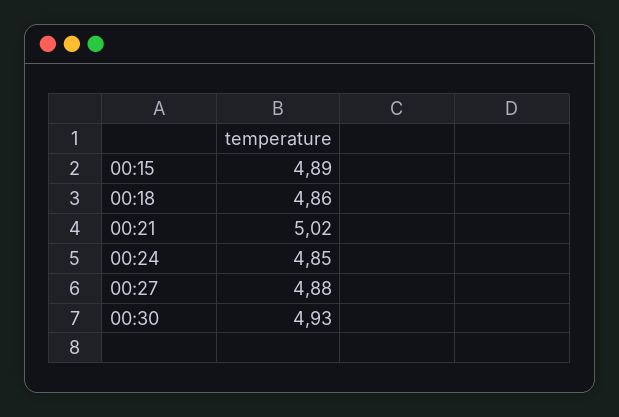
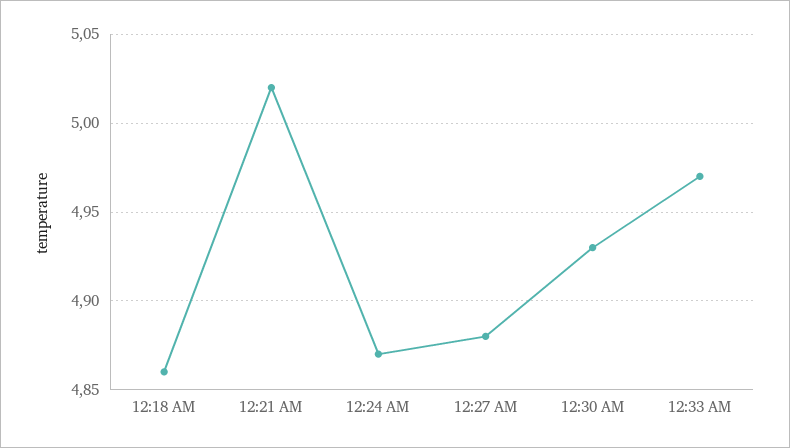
00:15: 4.89 -> none
00:24: 4.85 -> 4.87
12:33 AM: none -> 4.97

